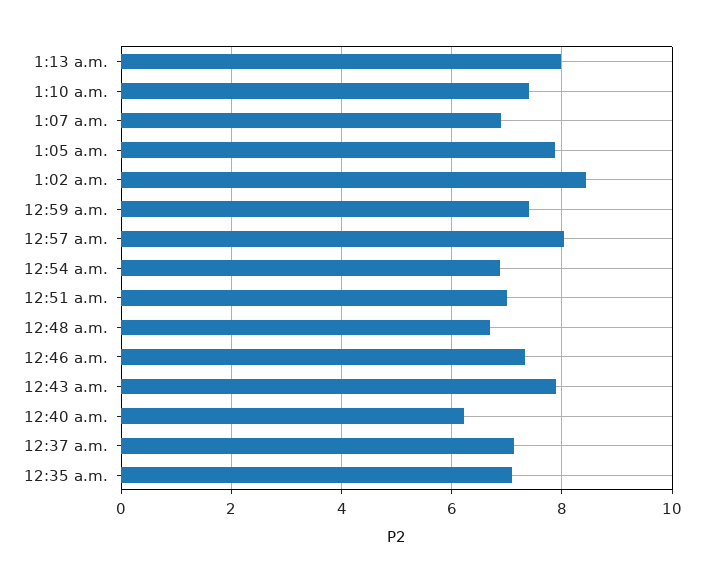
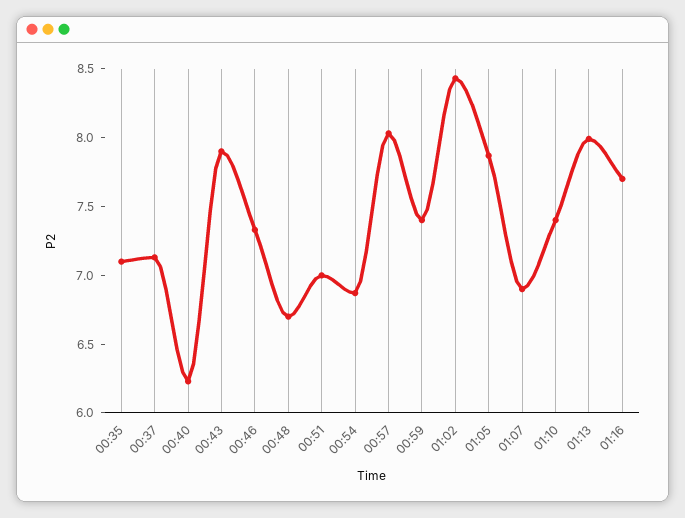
01:16: none -> 7.7

